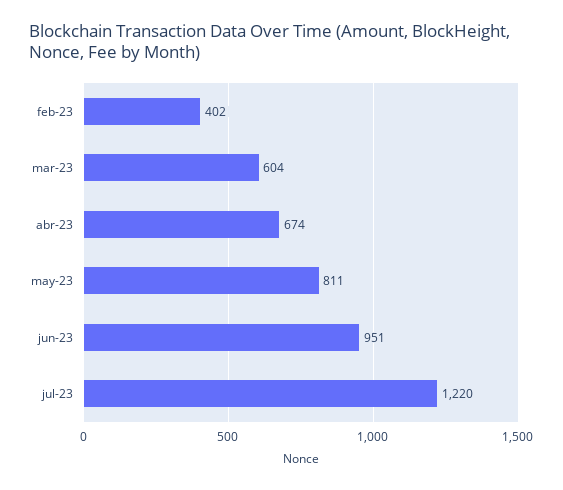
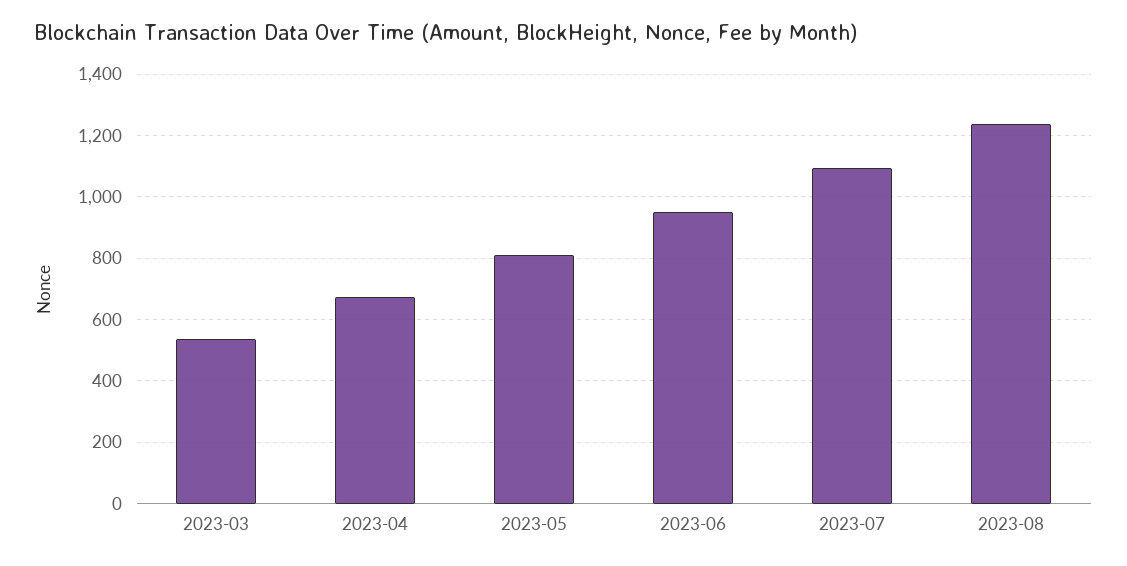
feb-23: 402 -> none
mar-23: 604 -> 540
jul-23: 1220 -> 1100
2023-08: none -> 1240

